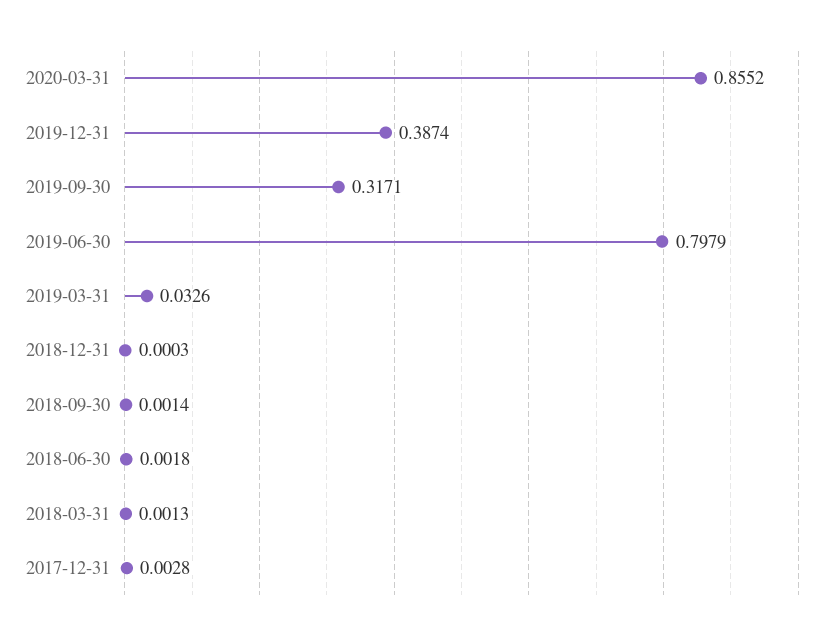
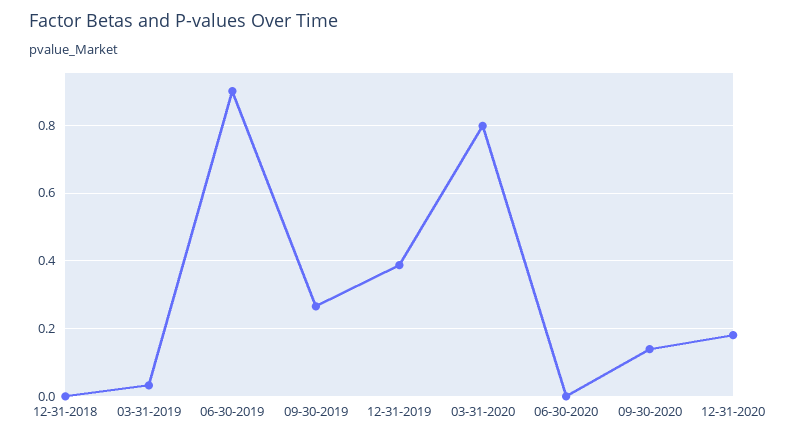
2020-03-31: 0.8552 -> 0.8
2019-09-30: 0.3171 -> 0.26
2019-06-30: 0.7979 -> 0.9
2018-09-30: 0.0014 -> none
2018-06-30: 0.0018 -> none
2018-03-31: 0.0013 -> none
2017-12-31: 0.0028 -> none
06-30-2020: none -> 0
09-30-2020: none -> 0.14
12-31-2020: none -> 0.18

